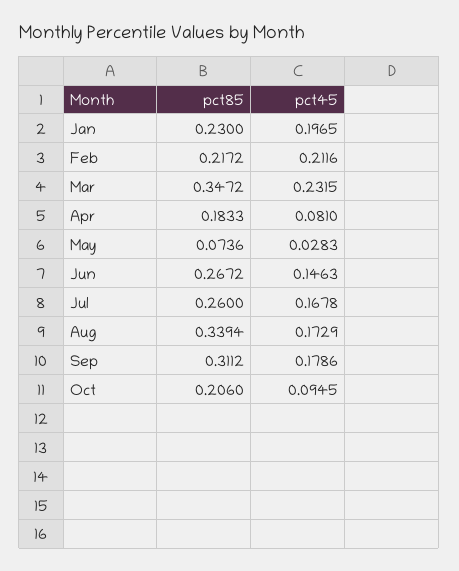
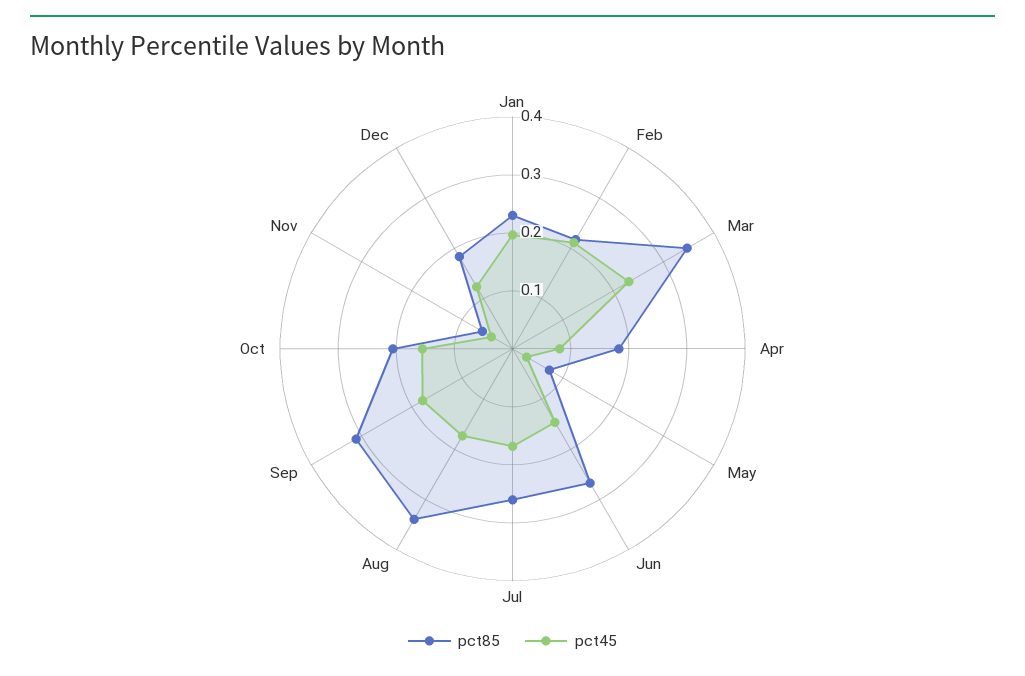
pct45, Oct: 0.0945 -> 0.16
pct85, Nov: none -> 0.06
pct45, Nov: none -> 0.04
pct85, Dec: none -> 0.18
pct45, Dec: none -> 0.12

